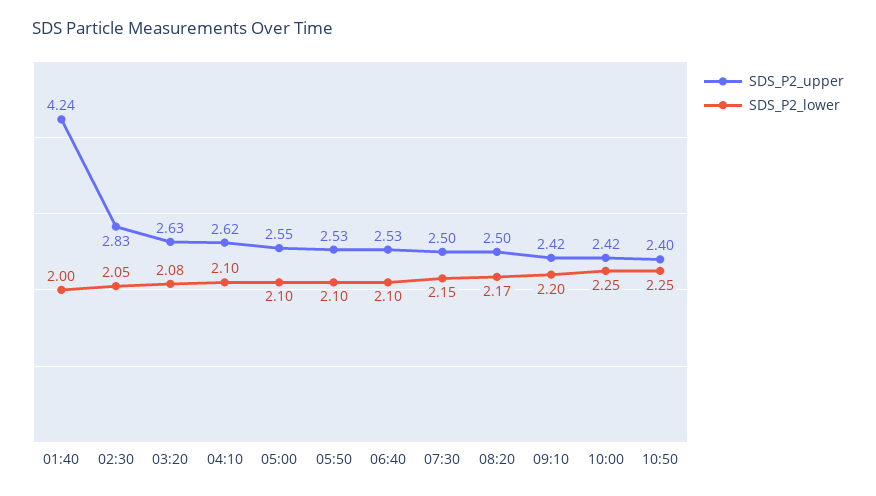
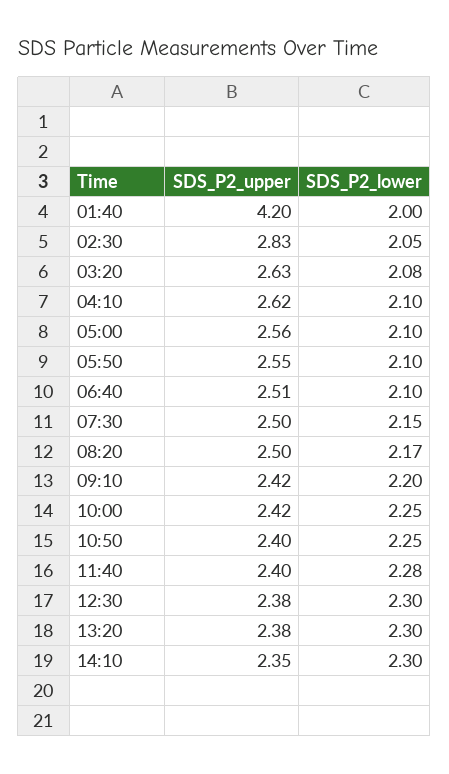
SDS_P2_upper, 01:40: 4.24 -> 4.2
SDS_P2_upper, 05:00: 2.55 -> 2.56
SDS_P2_upper, 05:50: 2.53 -> 2.55
SDS_P2_upper, 06:40: 2.53 -> 2.51
SDS_P2_upper, 11:40: none -> 2.4
SDS_P2_lower, 11:40: none -> 2.28
SDS_P2_upper, 12:30: none -> 2.38
SDS_P2_lower, 12:30: none -> 2.3
SDS_P2_upper, 13:20: none -> 2.38
SDS_P2_lower, 13:20: none -> 2.3
SDS_P2_upper, 14:10: none -> 2.35
SDS_P2_lower, 14:10: none -> 2.3

